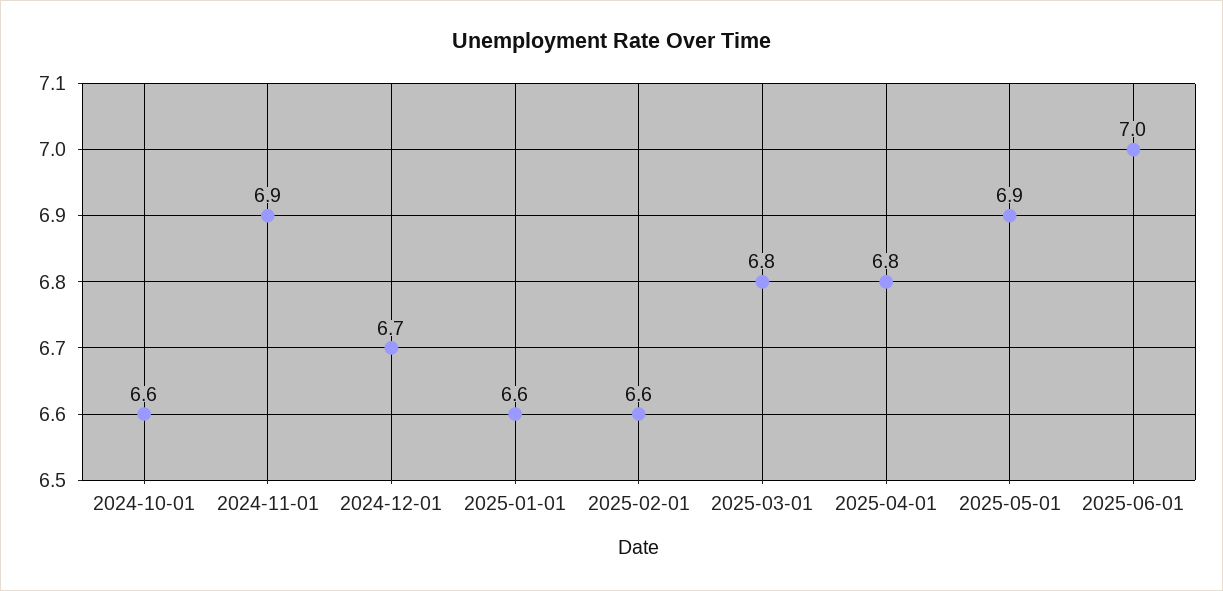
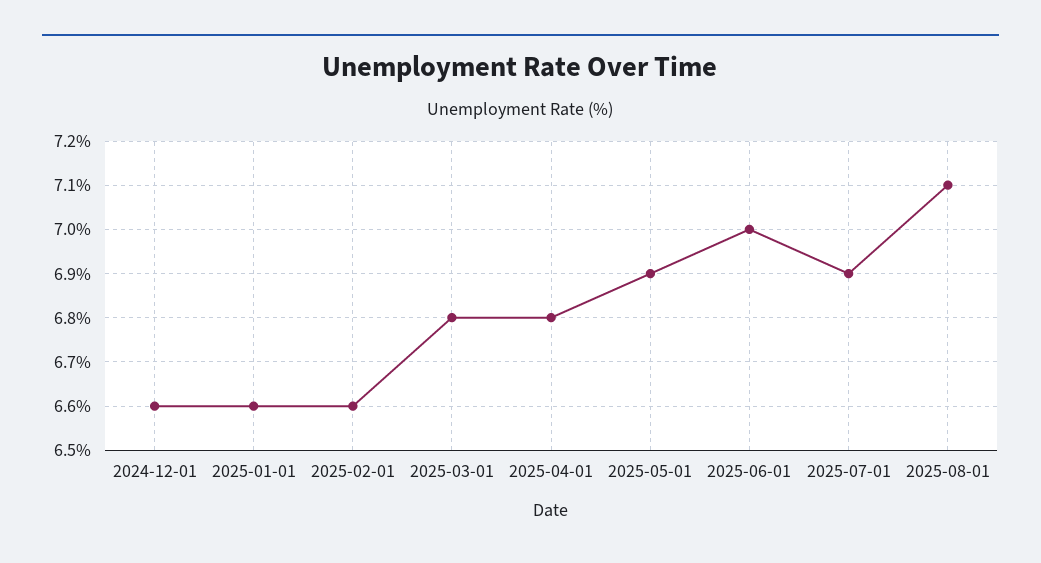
2024-10-01: 6.6 -> none
2024-11-01: 6.9 -> none
2024-12-01: 6.7 -> 6.6
2025-07-01: none -> 6.9
2025-08-01: none -> 7.1

